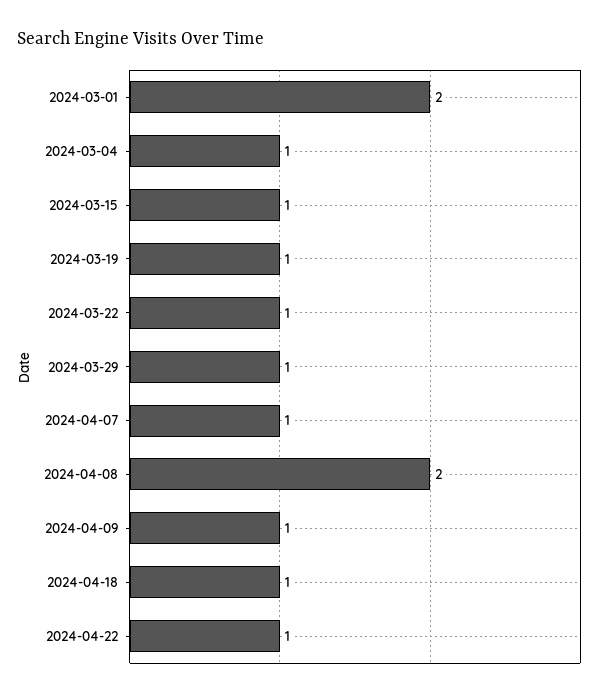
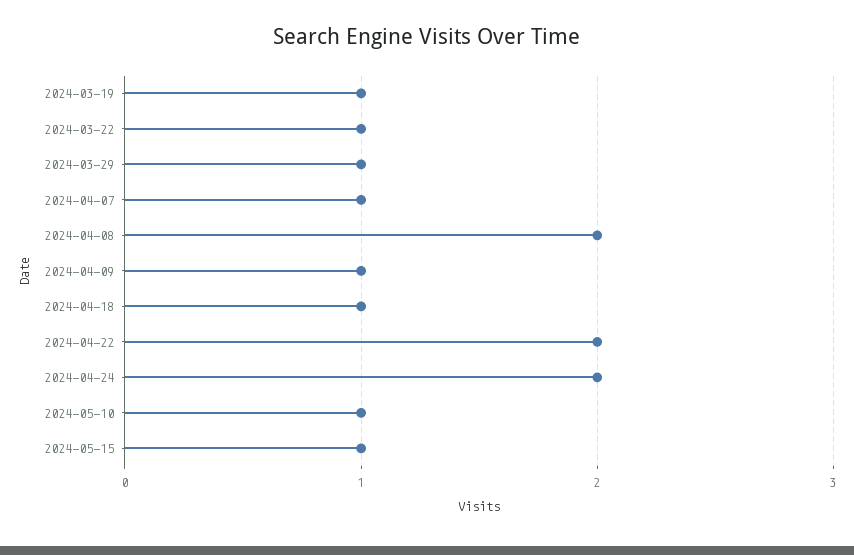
2024-03-01: 2 -> none
2024-03-04: 1 -> none
2024-03-15: 1 -> none
2024-04-22: 1 -> 2
2024-04-24: none -> 2
2024-05-10: none -> 1
2024-05-15: none -> 1

